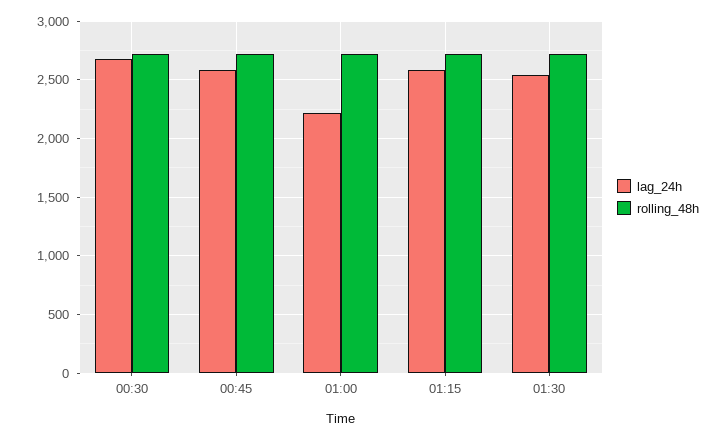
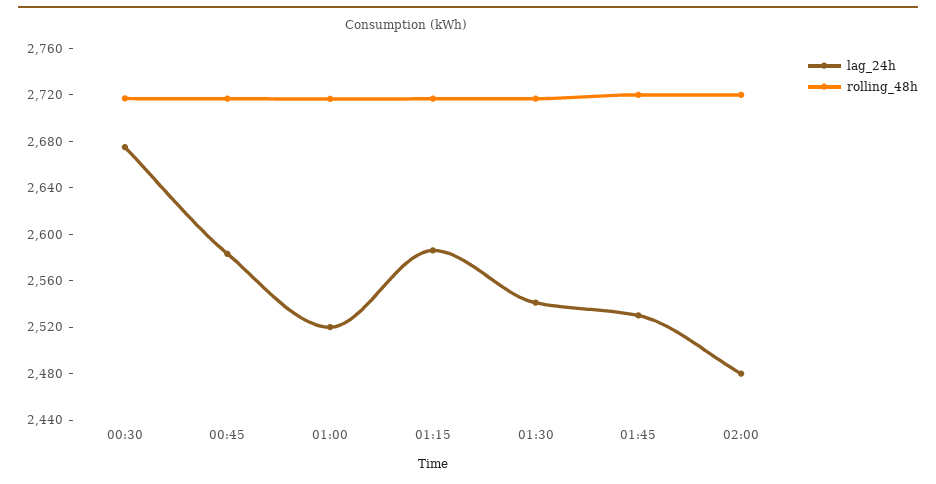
lag_24h, 01:00: 2200 -> 2520
lag_24h, 01:45: none -> 2530
rolling_48h, 01:45: none -> 2720
lag_24h, 02:00: none -> 2480
rolling_48h, 02:00: none -> 2720

